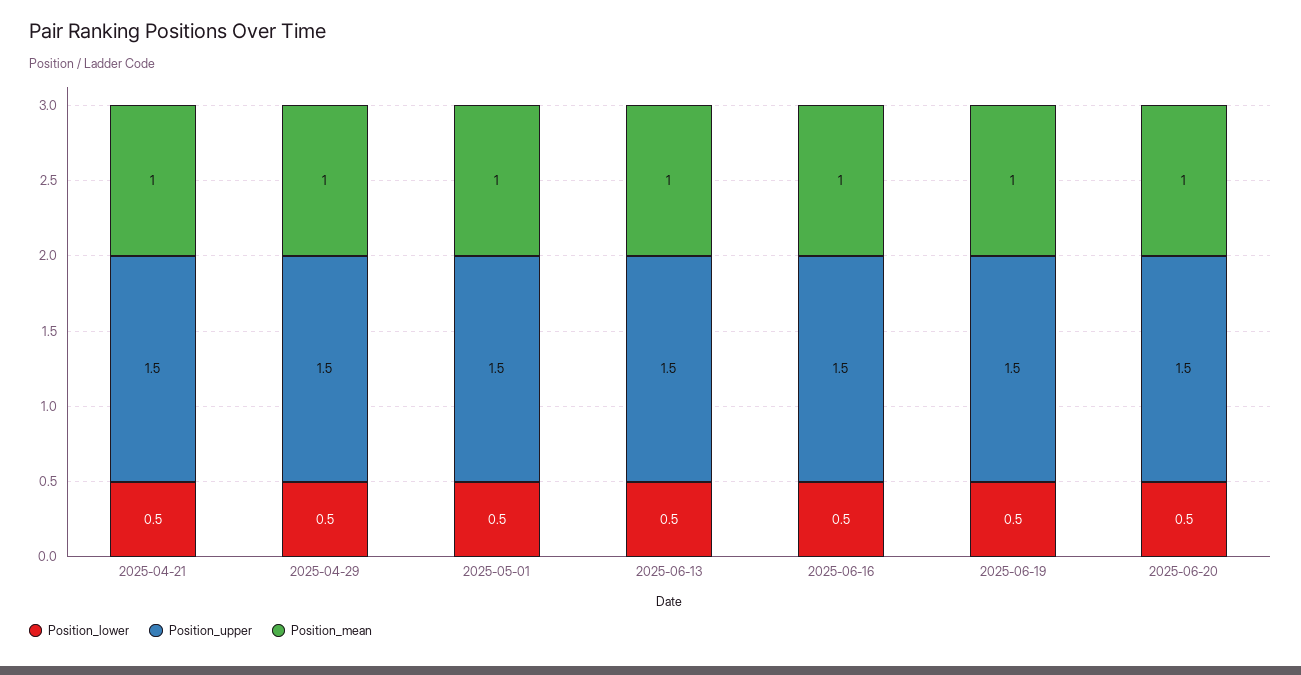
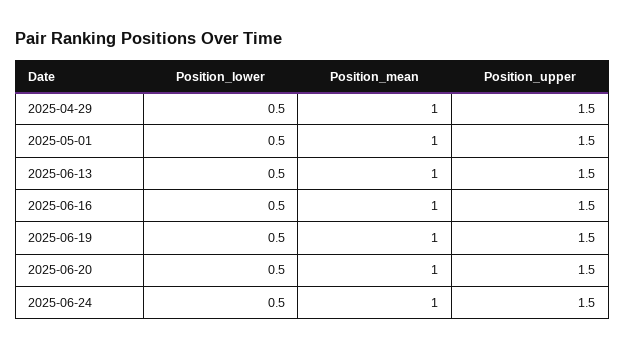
Position_lower, 2025-04-21: 0.5 -> none
Position_upper, 2025-04-21: 1.5 -> none
Position_mean, 2025-04-21: 1 -> none
Position_lower, 2025-06-24: none -> 0.5
Position_mean, 2025-06-24: none -> 1
Position_upper, 2025-06-24: none -> 1.5

